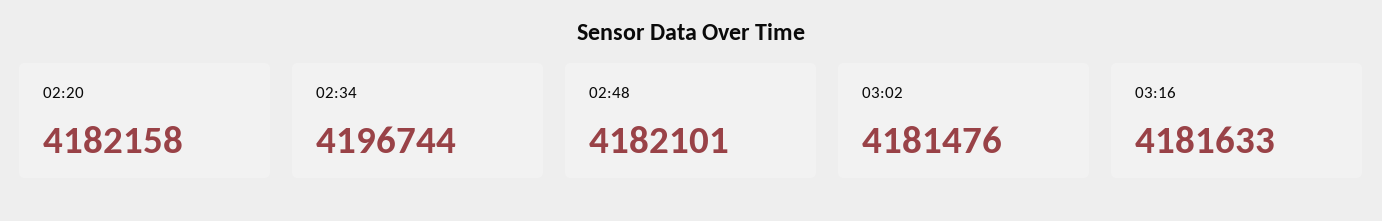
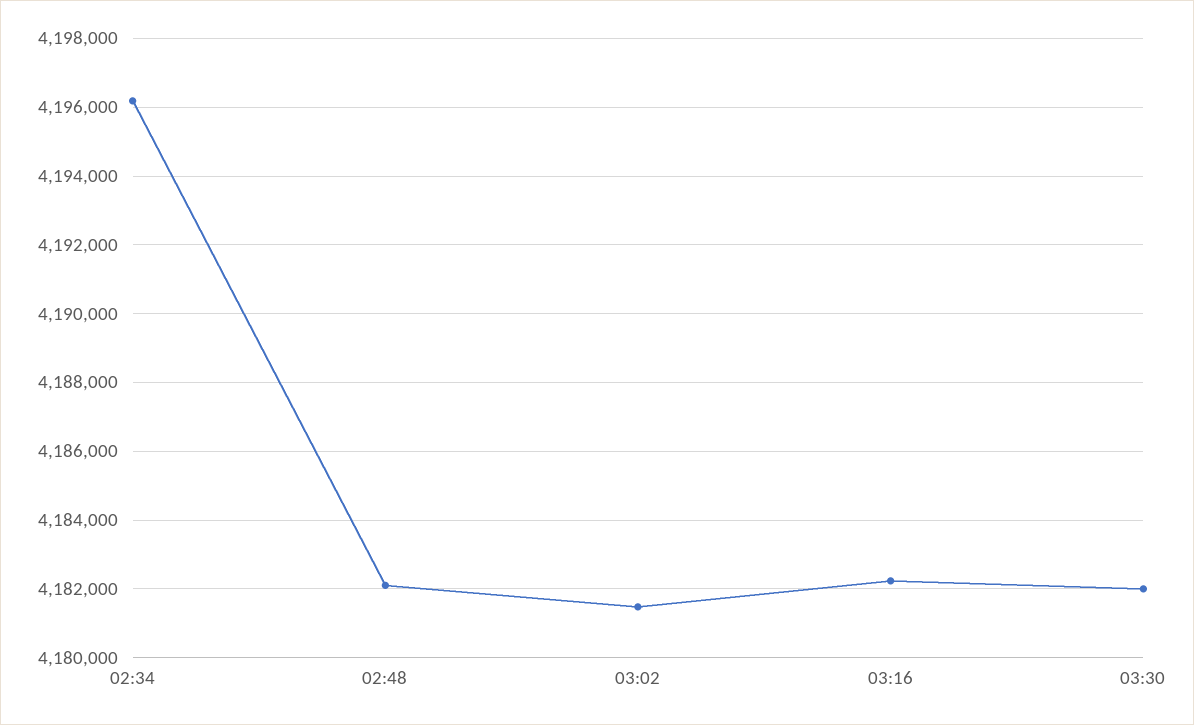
02:20: 4182158 -> none
02:34: 4196744 -> 4196200
03:16: 4181633 -> 4182200
03:30: none -> 4182000

